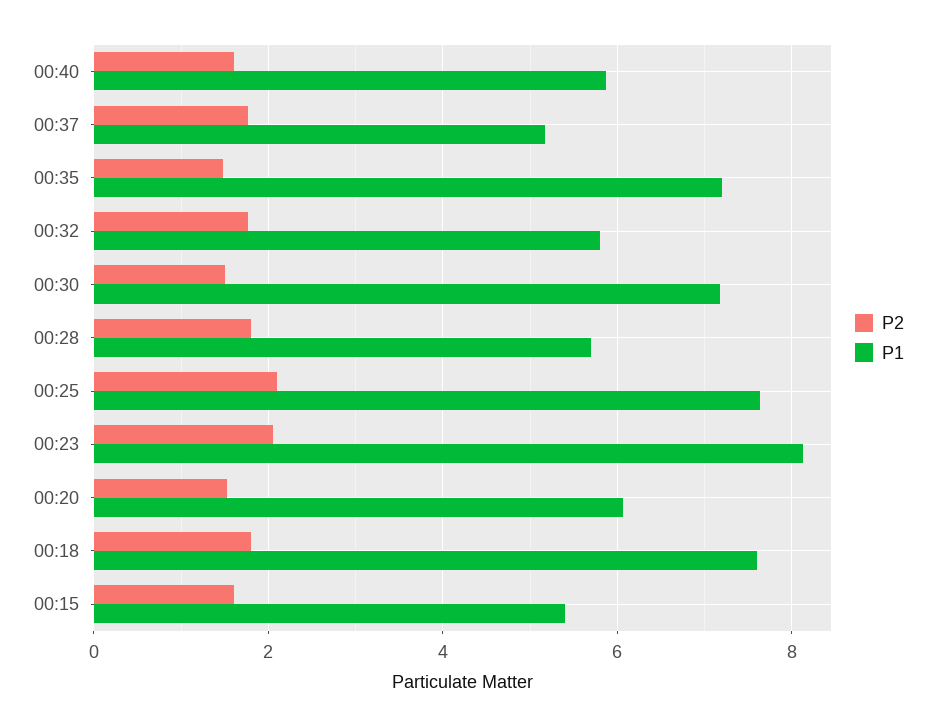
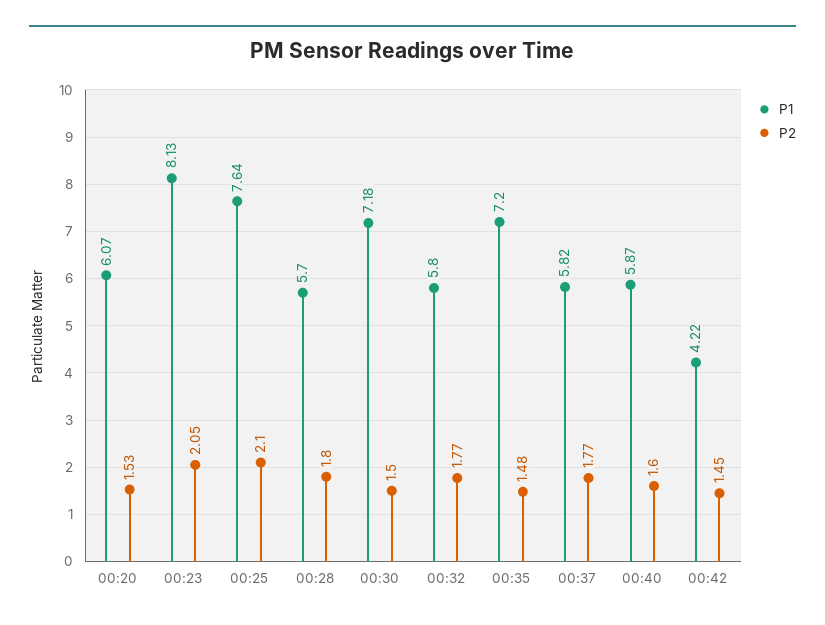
P1, 00:37: 5.2 -> 5.82
P2, 00:18: 1.8 -> none
P1, 00:18: 7.6 -> none
P2, 00:15: 1.6 -> none
P1, 00:15: 5.4 -> none
P1, 00:42: none -> 4.22
P2, 00:42: none -> 1.45

